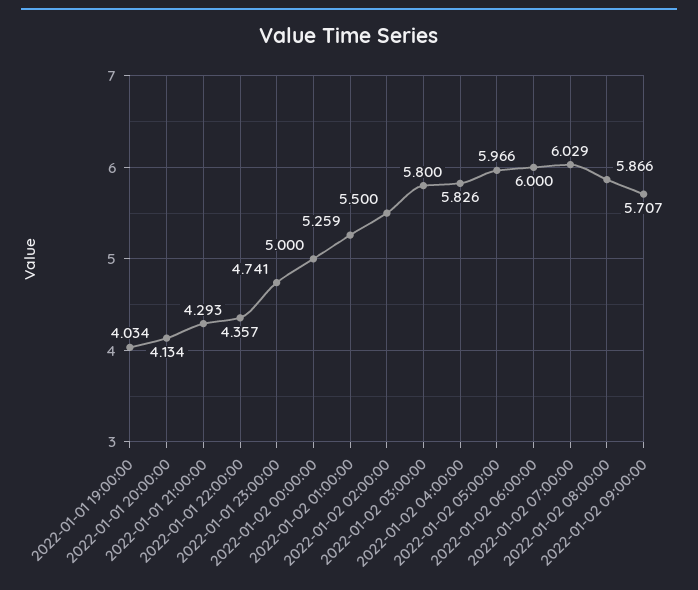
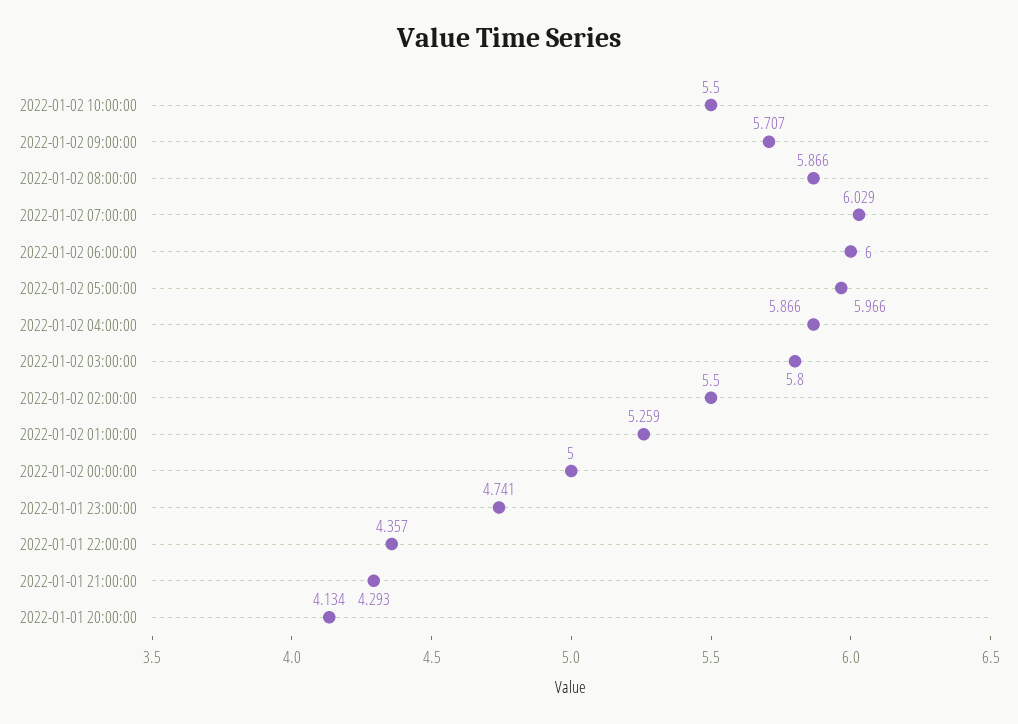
2022-01-01 19:00:00: 4.034 -> none
2022-01-02 04:00:00: 5.826 -> 5.866
2022-01-02 10:00:00: none -> 5.5

